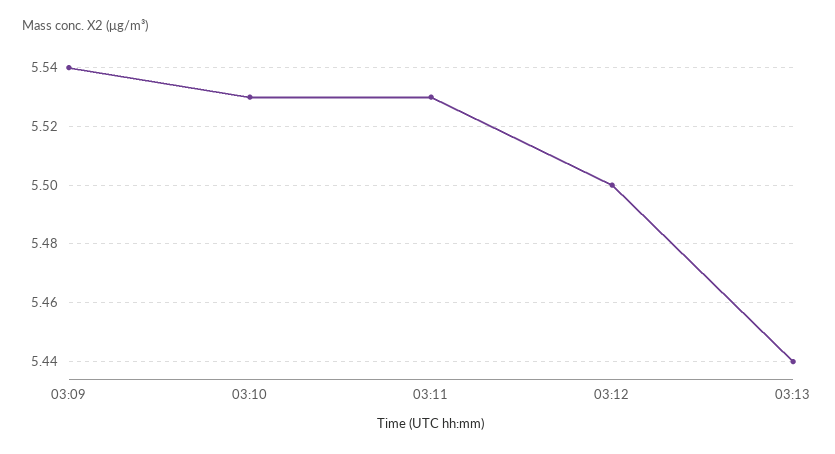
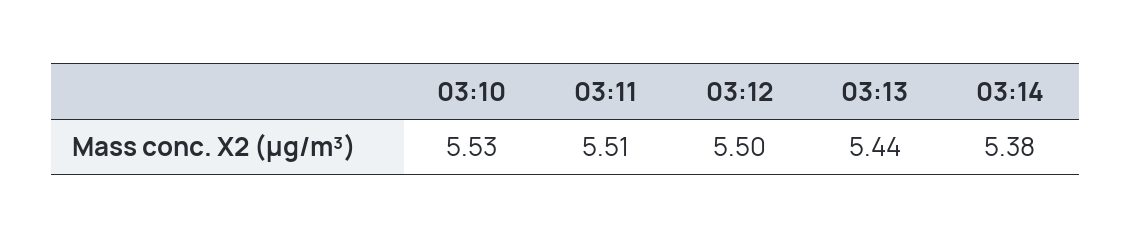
03:09: 5.54 -> none
03:11: 5.53 -> 5.51
03:14: none -> 5.38

